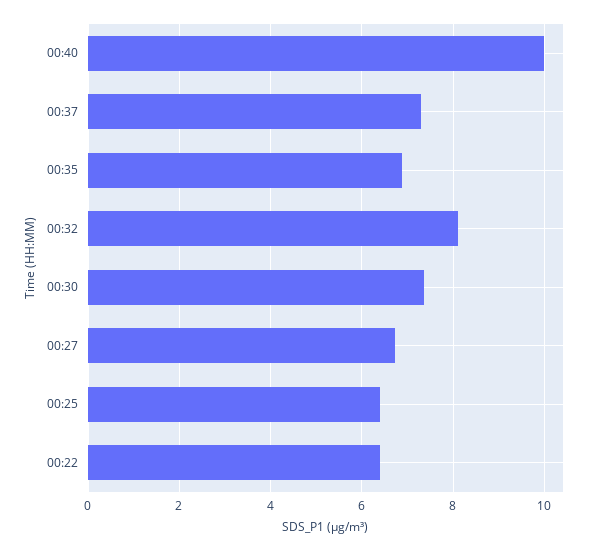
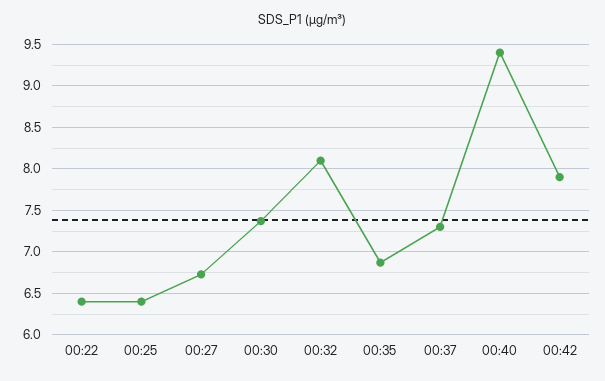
00:40: 10 -> 9.4
00:42: none -> 7.9

